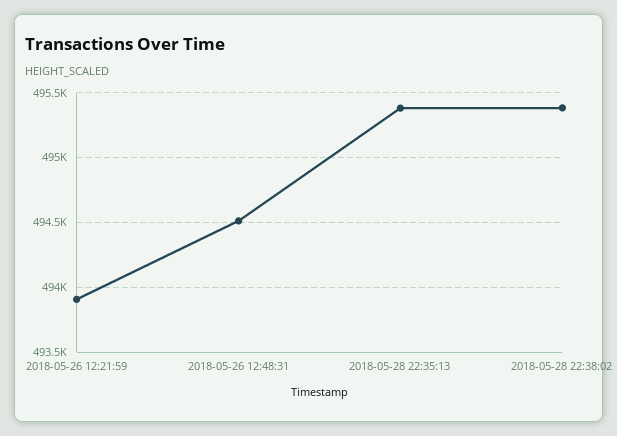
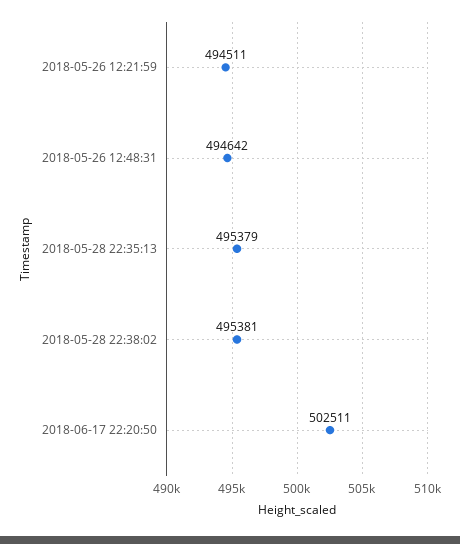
2018-05-26 12:21:59: 493900 -> 494511
2018-05-26 12:48:31: 494500 -> 494642
2018-06-17 22:20:50: none -> 502511

